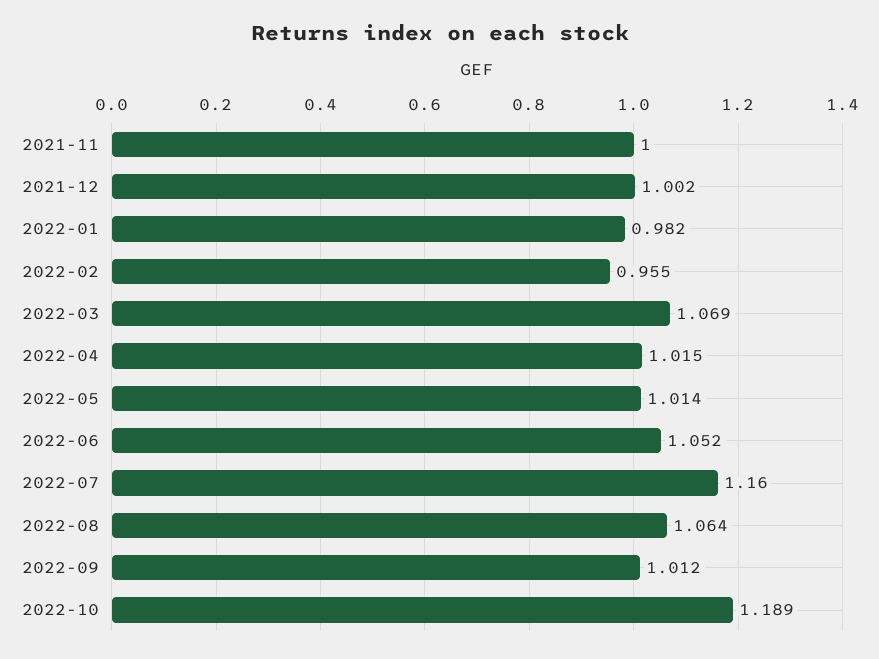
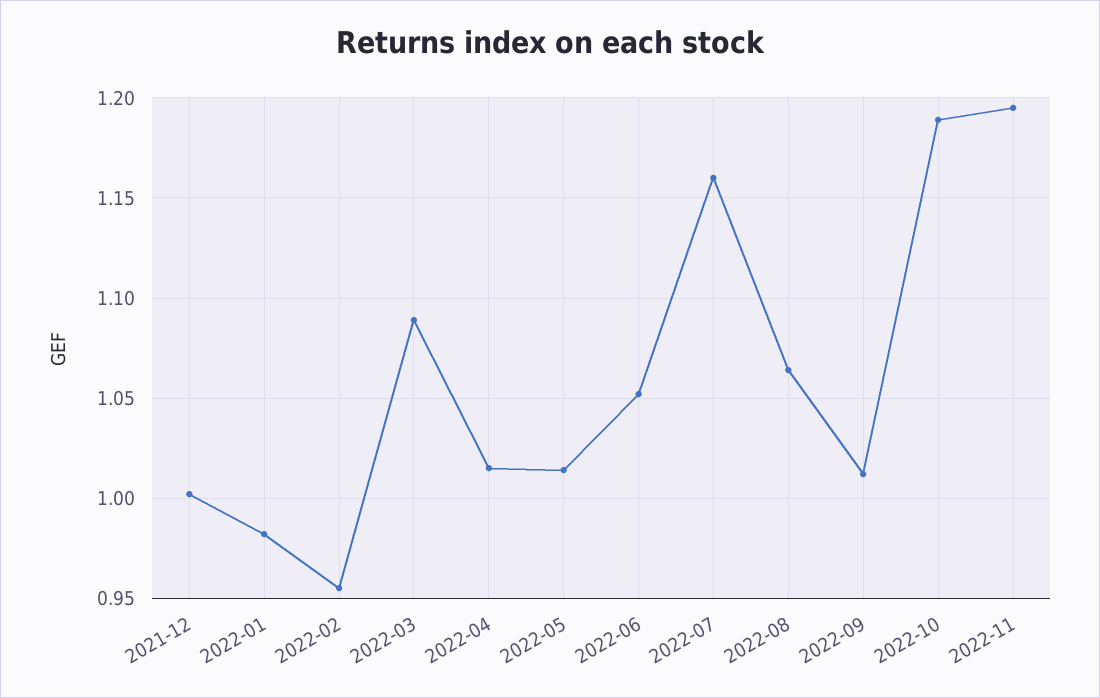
2021-11: 1 -> none
2022-03: 1.069 -> 1.09
2022-11: none -> 1.195

